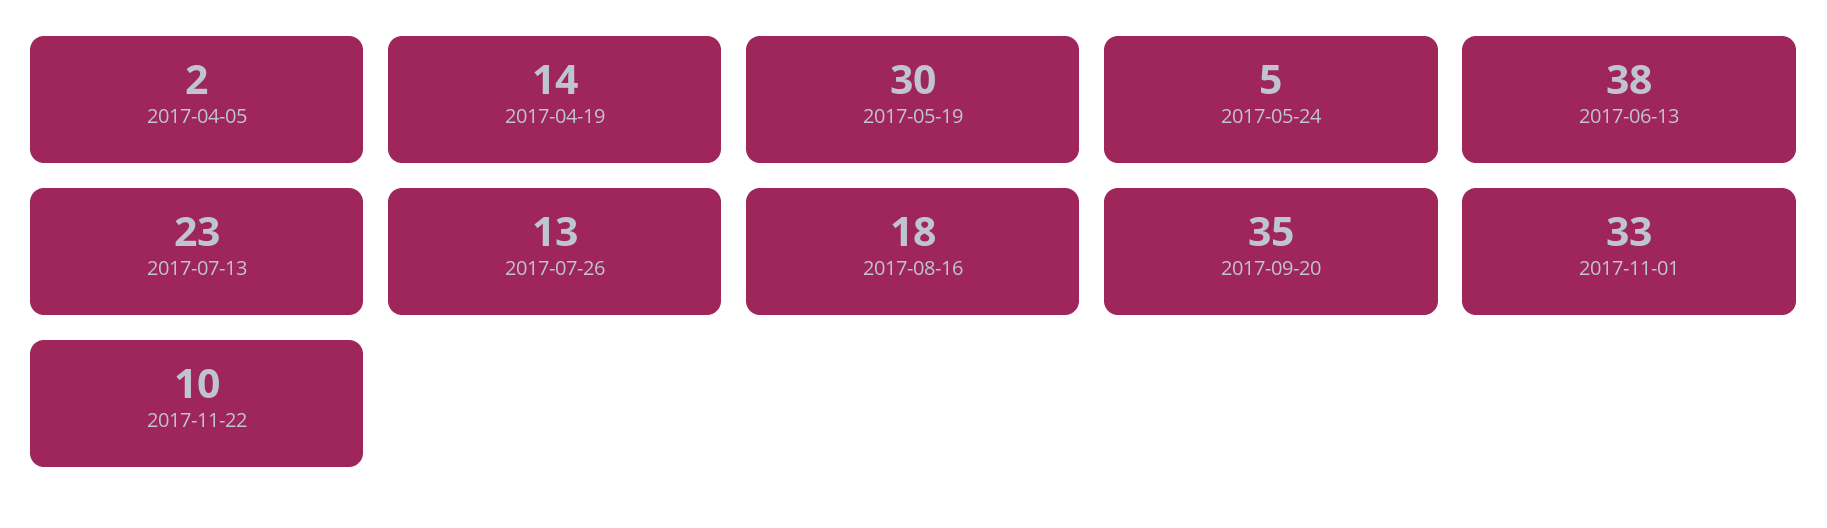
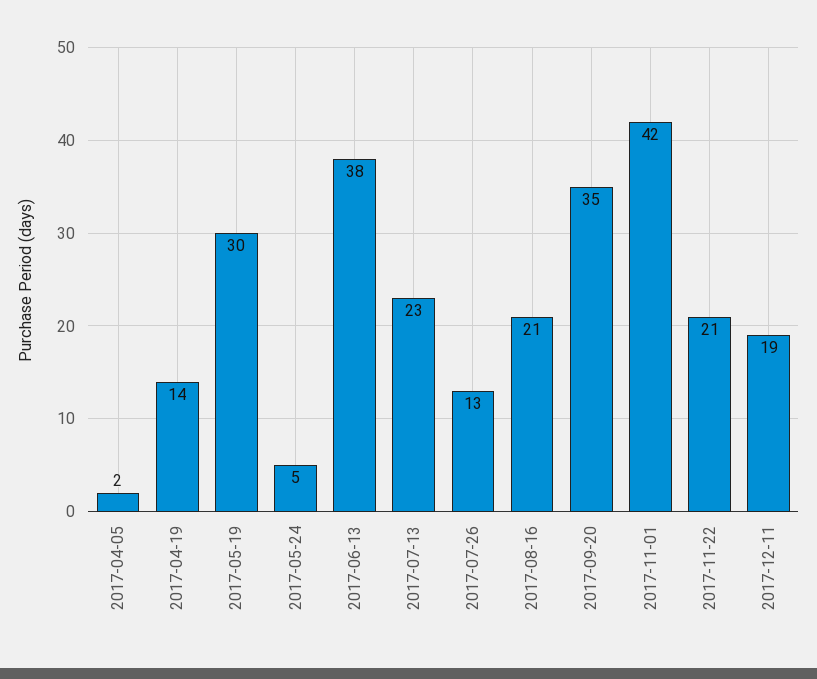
2017-08-16: 18 -> 21
2017-11-01: 33 -> 42
2017-11-22: 10 -> 21
2017-12-11: none -> 19

